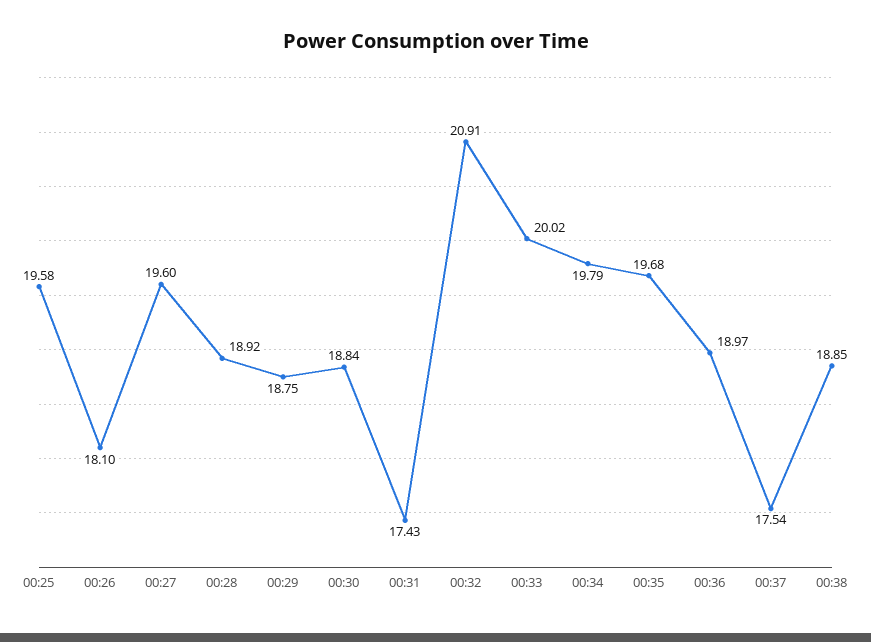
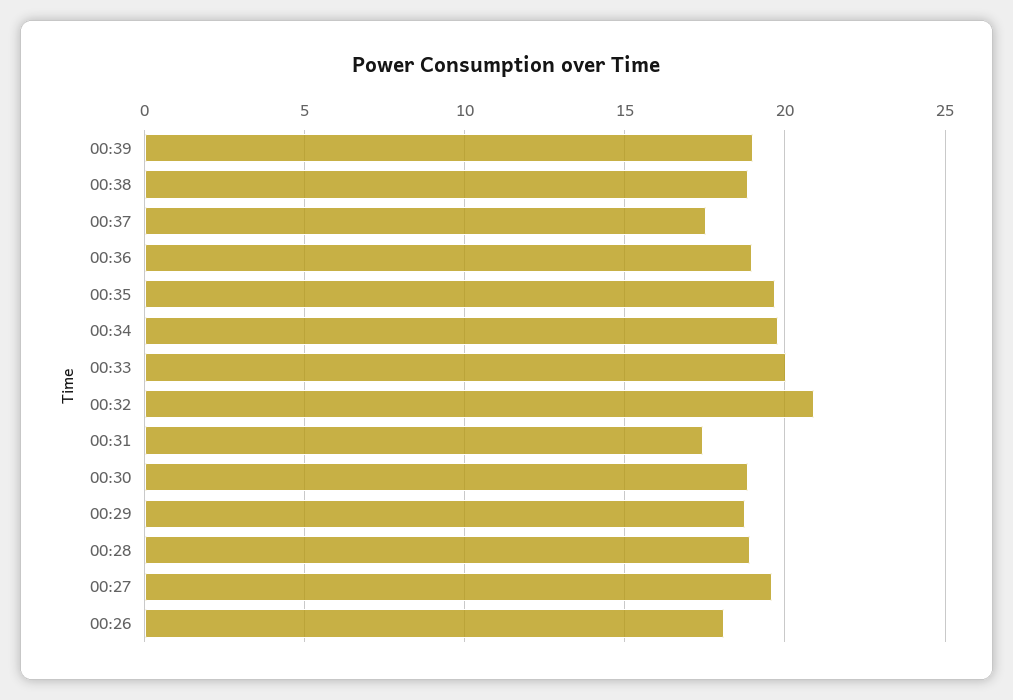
00:25: 19.58 -> none
00:39: none -> 19

